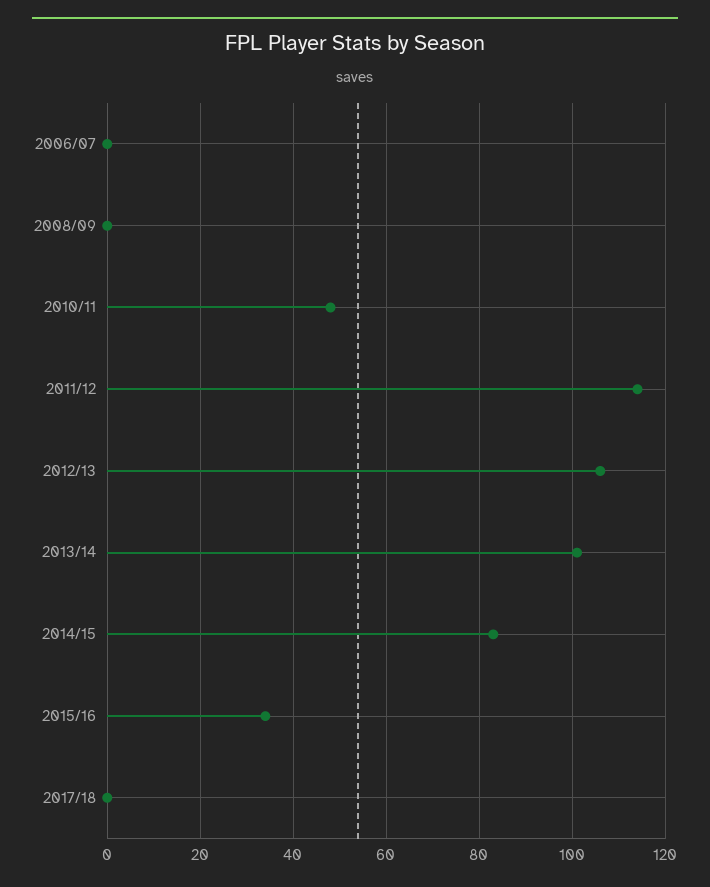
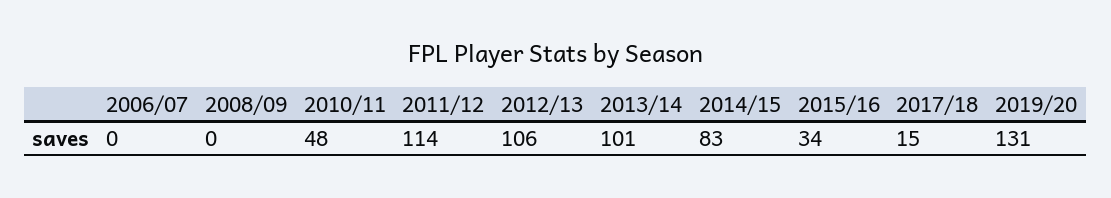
2017/18: 0 -> 15
2019/20: none -> 131

